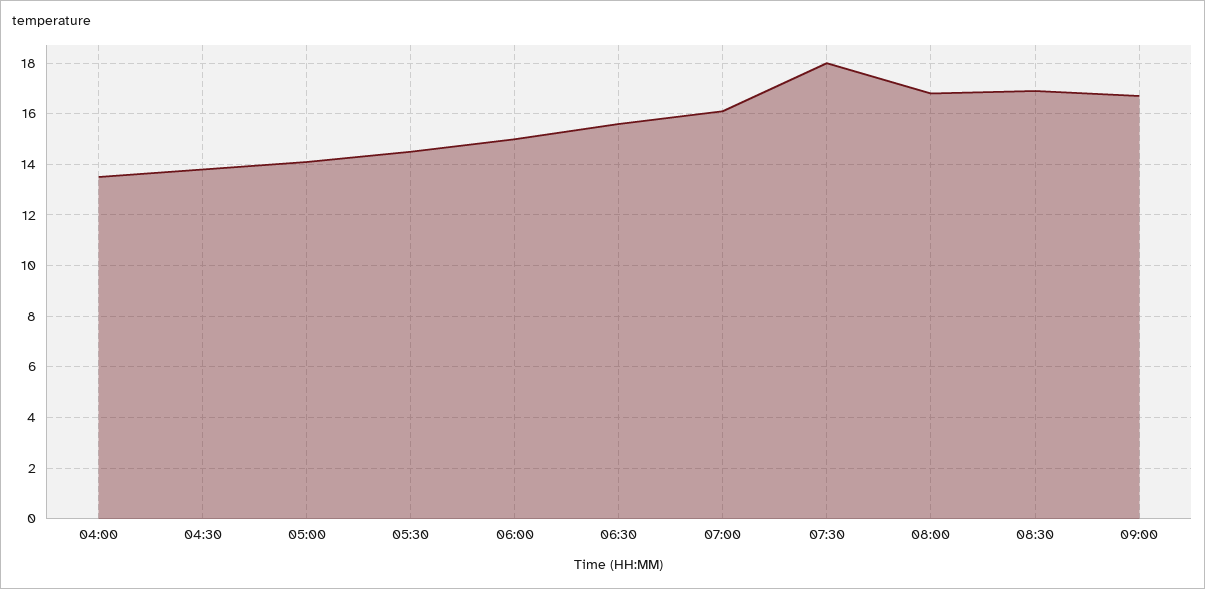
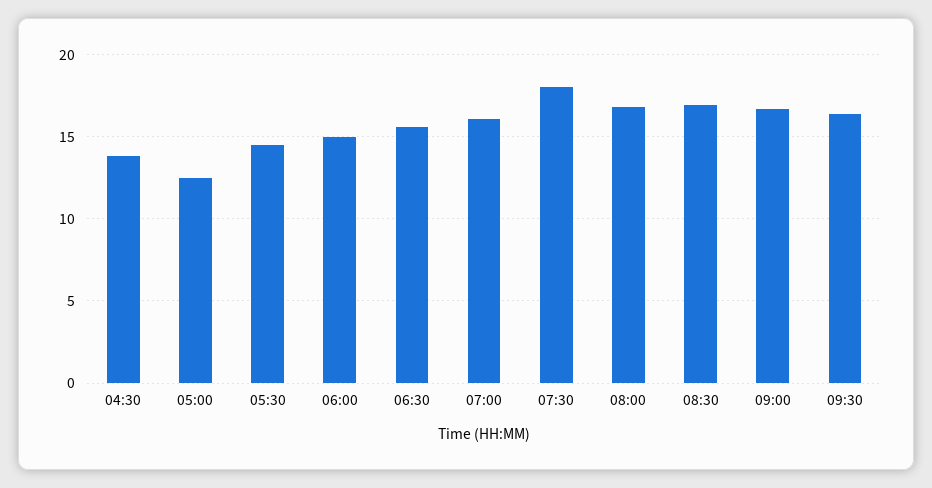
04:00: 13.5 -> none
05:00: 14 -> 12.5
09:30: none -> 16.5

